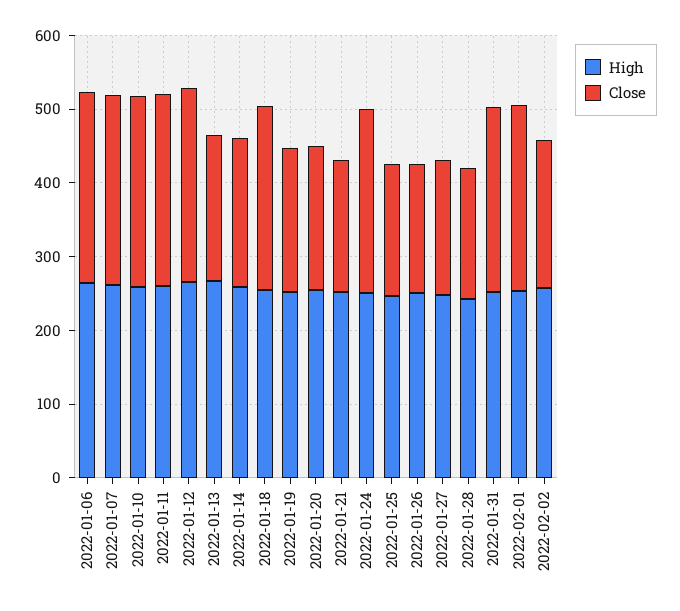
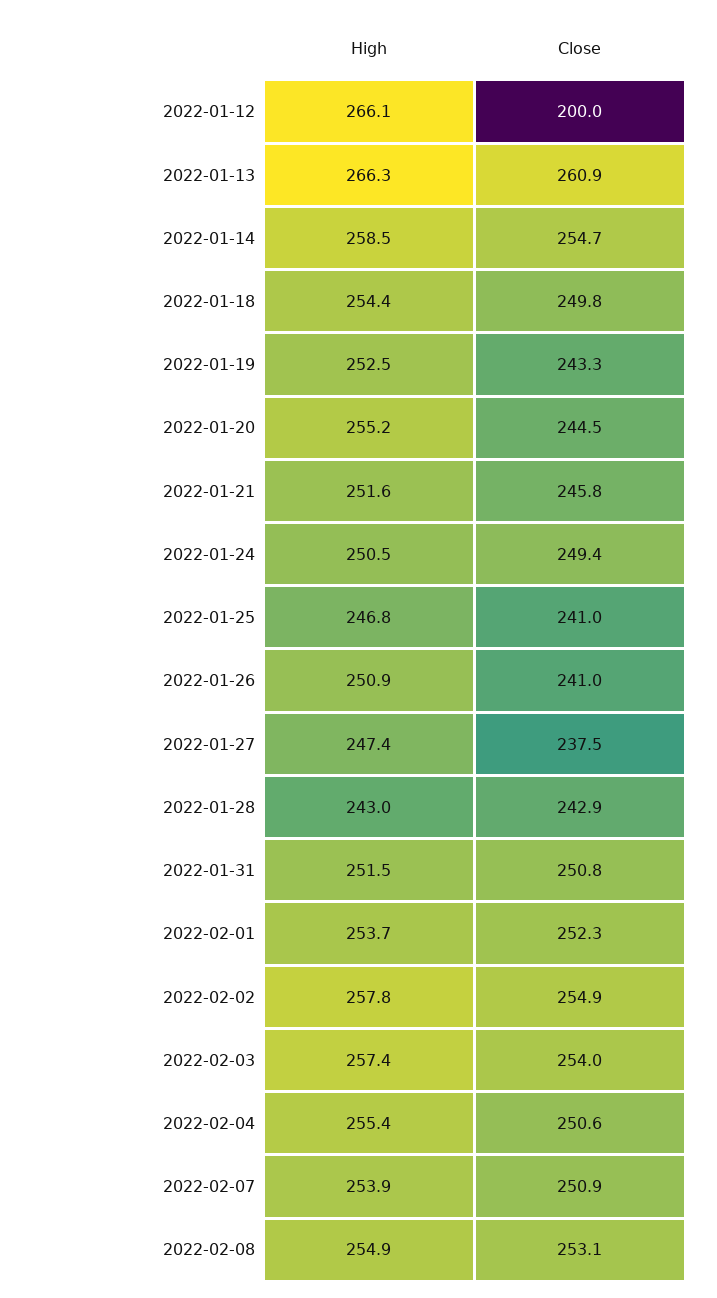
High, 2022-01-06: 260 -> none
Close, 2022-01-06: 260 -> none
High, 2022-01-07: 260 -> none
Close, 2022-01-07: 260 -> none
High, 2022-01-10: 260 -> none
Close, 2022-01-10: 260 -> none
High, 2022-01-11: 260 -> none
Close, 2022-01-11: 260 -> none
Close, 2022-01-12: 260 -> 200
Close, 2022-01-13: 200 -> 260.9
Close, 2022-01-14: 200 -> 254.7
Close, 2022-01-19: 200 -> 243.3
Close, 2022-01-20: 200 -> 244.5
Close, 2022-01-21: 180 -> 245.8
Close, 2022-01-25: 180 -> 241
Close, 2022-01-26: 180 -> 241
Close, 2022-01-27: 180 -> 237.5
Close, 2022-01-28: 180 -> 242.9
Close, 2022-02-02: 200 -> 254.9
High, 2022-02-03: none -> 257.4
Close, 2022-02-03: none -> 254
High, 2022-02-04: none -> 255.4
Close, 2022-02-04: none -> 250.6
High, 2022-02-07: none -> 253.9
Close, 2022-02-07: none -> 250.9
High, 2022-02-08: none -> 254.9
Close, 2022-02-08: none -> 253.1

